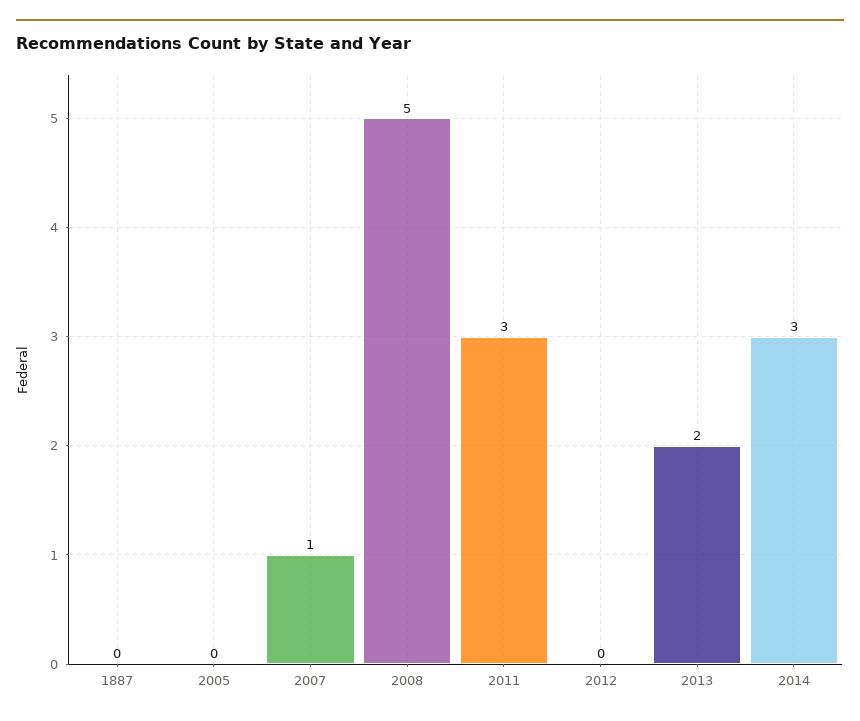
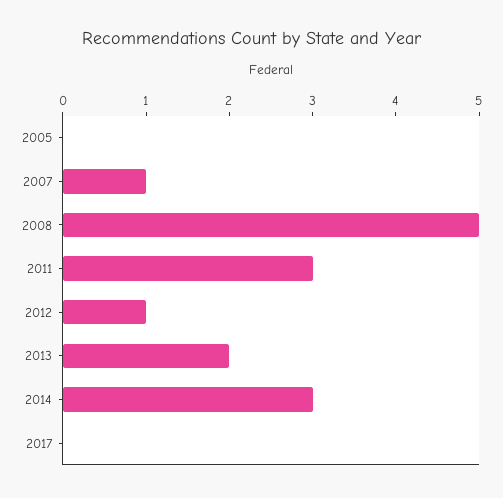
1887: 0 -> none
2012: 0 -> 1
2017: none -> 0

